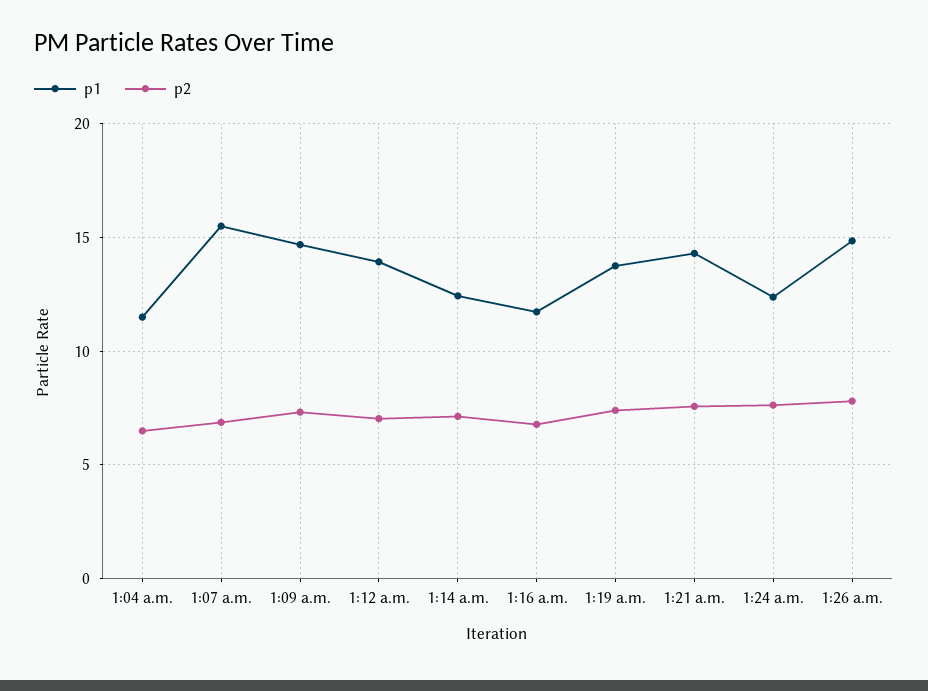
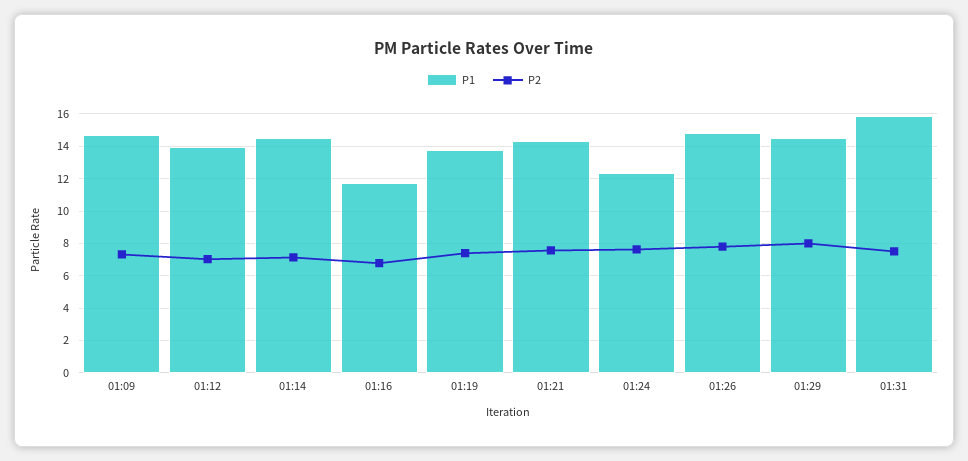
p1, 1:04 a.m.: 11.5 -> none
p2, 1:04 a.m.: 6.5 -> none
p1, 1:07 a.m.: 15.5 -> none
p2, 1:07 a.m.: 7 -> none
p1, 1:14 a.m.: 12.5 -> 14.5
p1, 01:29: none -> 14.5
p2, 01:29: none -> 8
p1, 01:31: none -> 16
p2, 01:31: none -> 7.5

